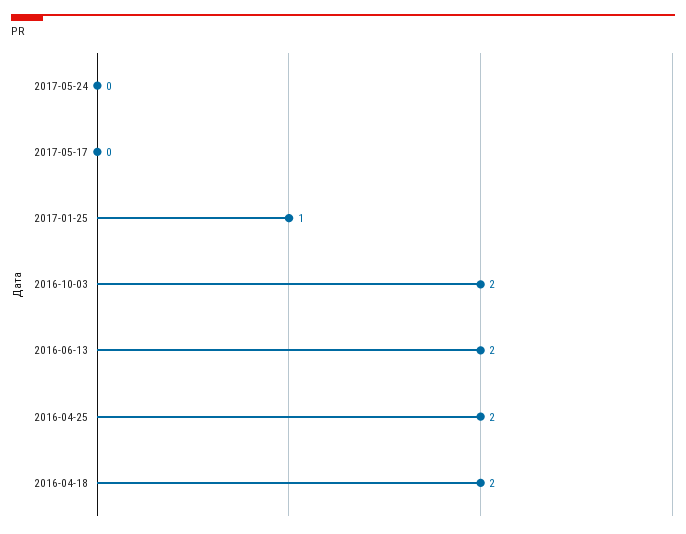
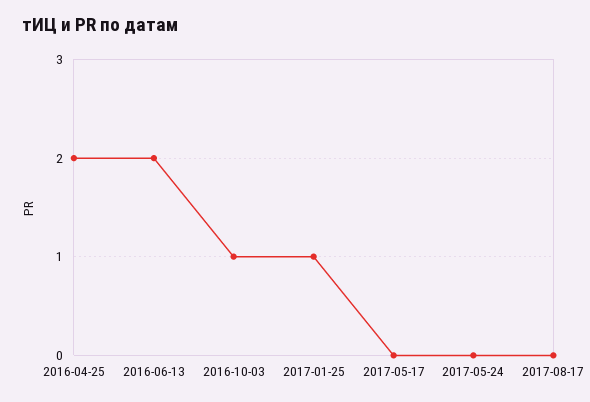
2016-10-03: 2 -> 1
2016-04-18: 2 -> none
2017-08-17: none -> 0

